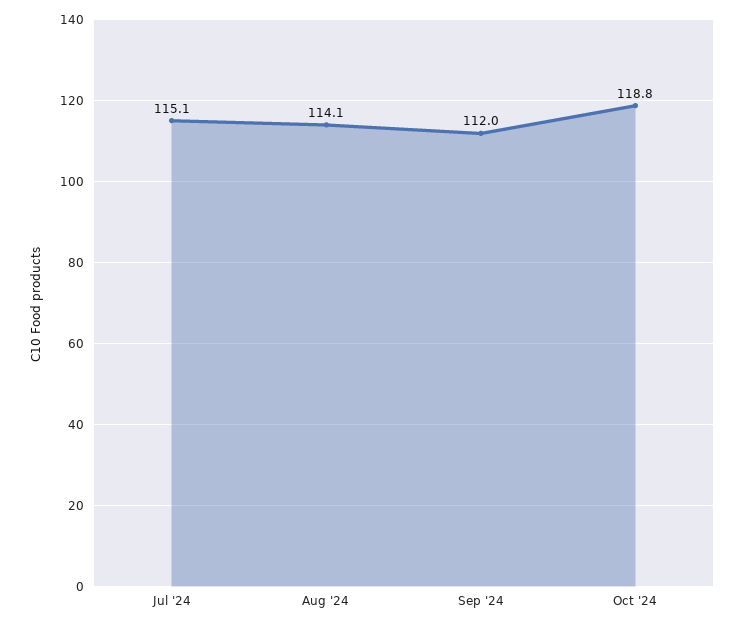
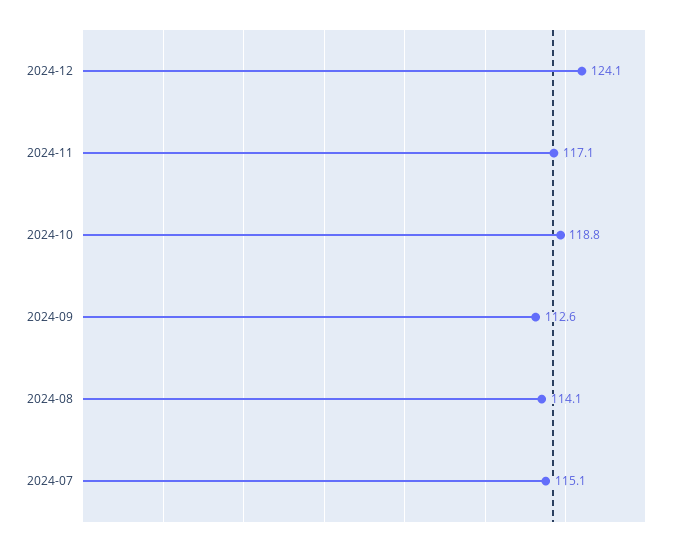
Sep '24: 112 -> 112.6
2024-12: none -> 124.1
2024-11: none -> 117.1

